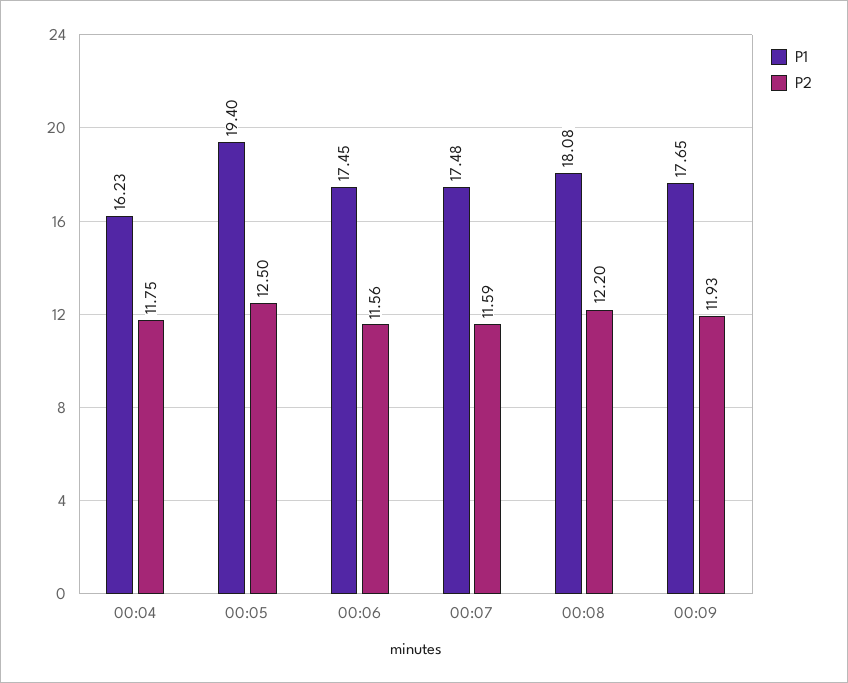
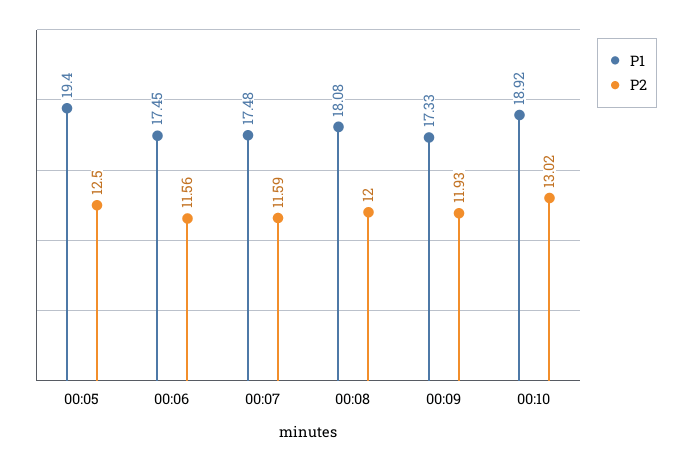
P1, 00:04: 16.23 -> none
P2, 00:04: 11.75 -> none
P2, 00:08: 12.2 -> 12
P1, 00:09: 17.65 -> 17.33
P1, 00:10: none -> 18.92
P2, 00:10: none -> 13.02

